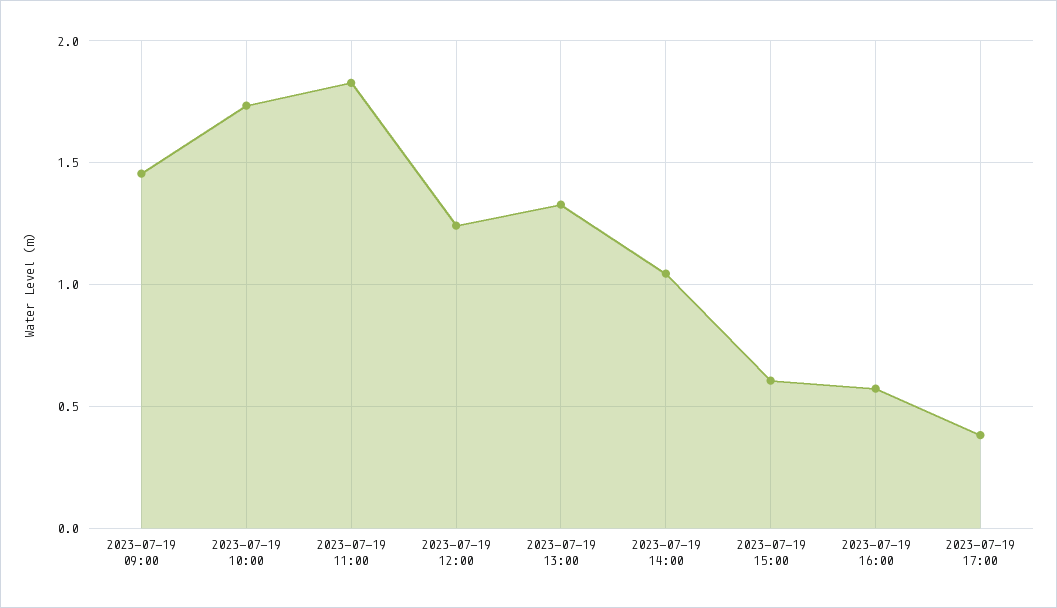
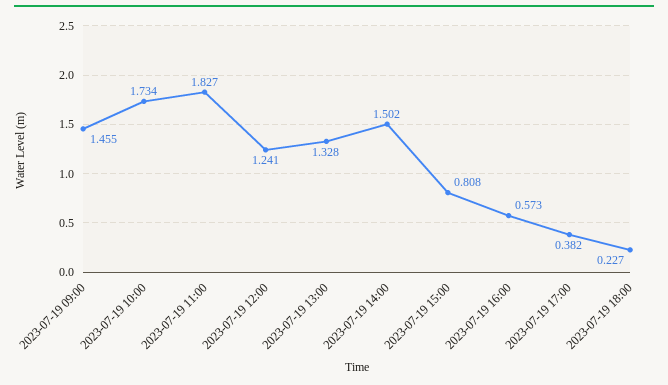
2023-07-19 14:00: 1.05 -> 1.502
2023-07-19 15:00: 0.6 -> 0.808
2023-07-19 18:00: none -> 0.227

